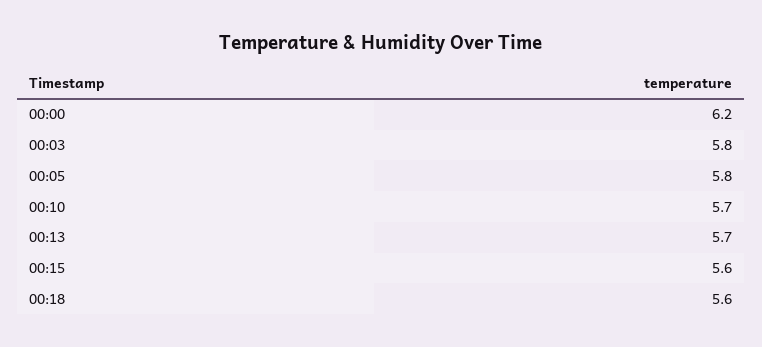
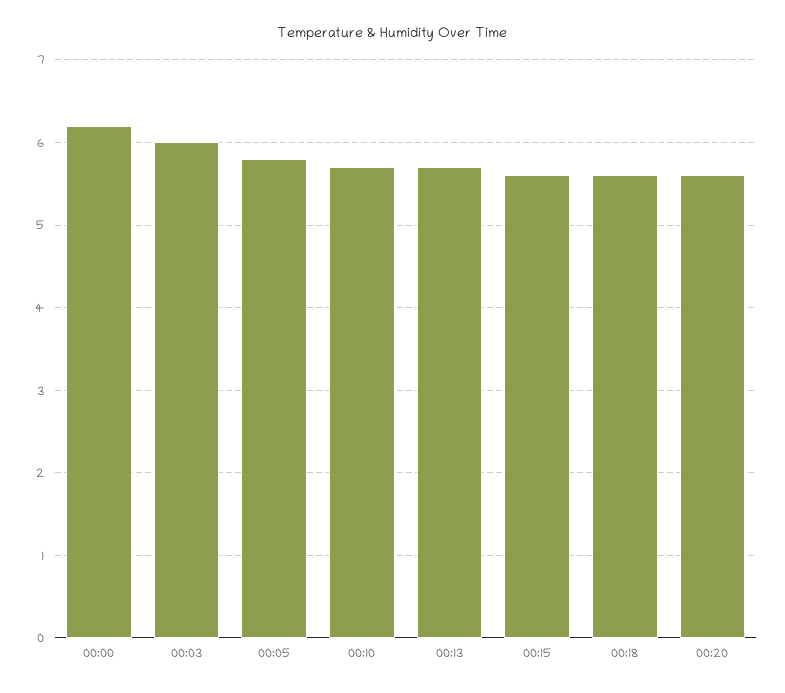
00:03: 5.8 -> 6
00:20: none -> 5.6

